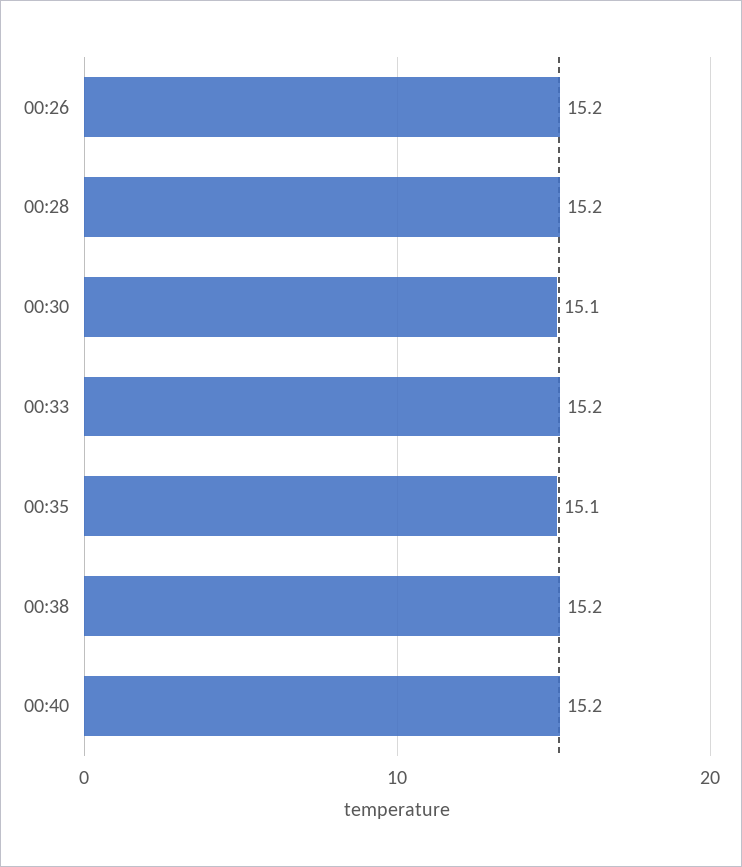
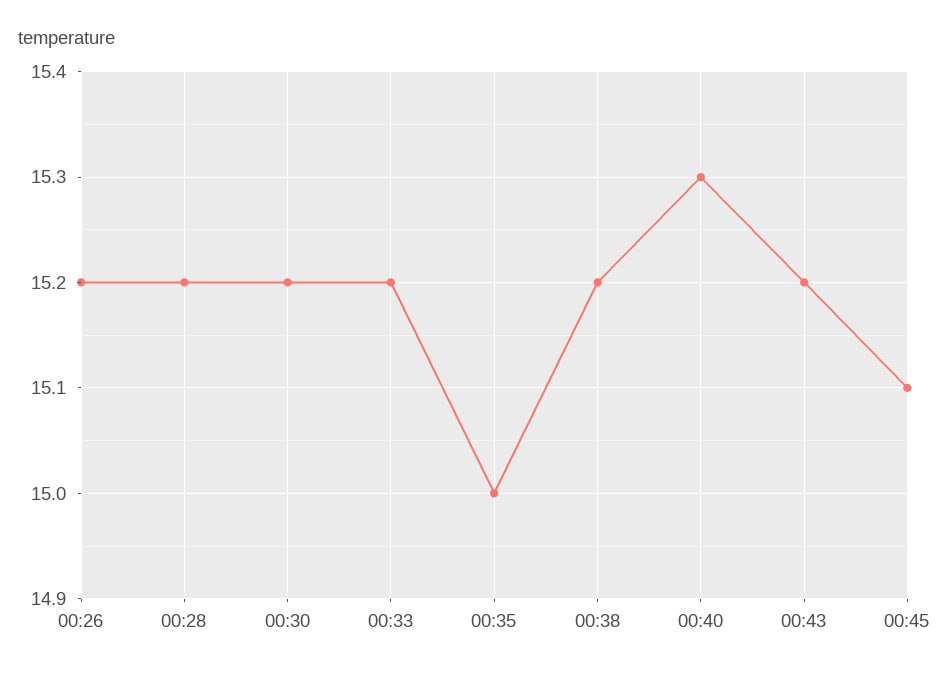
00:30: 15.1 -> 15.2
00:35: 15.1 -> 15
00:40: 15.2 -> 15.3
00:43: none -> 15.2
00:45: none -> 15.1

